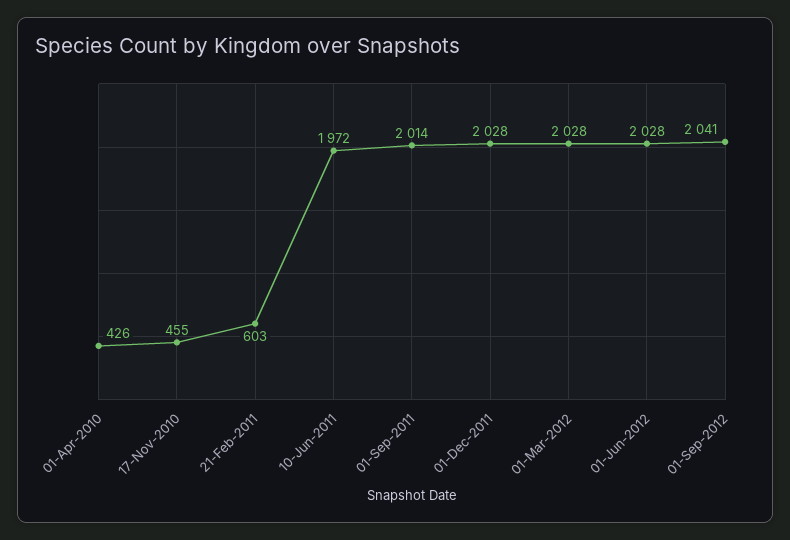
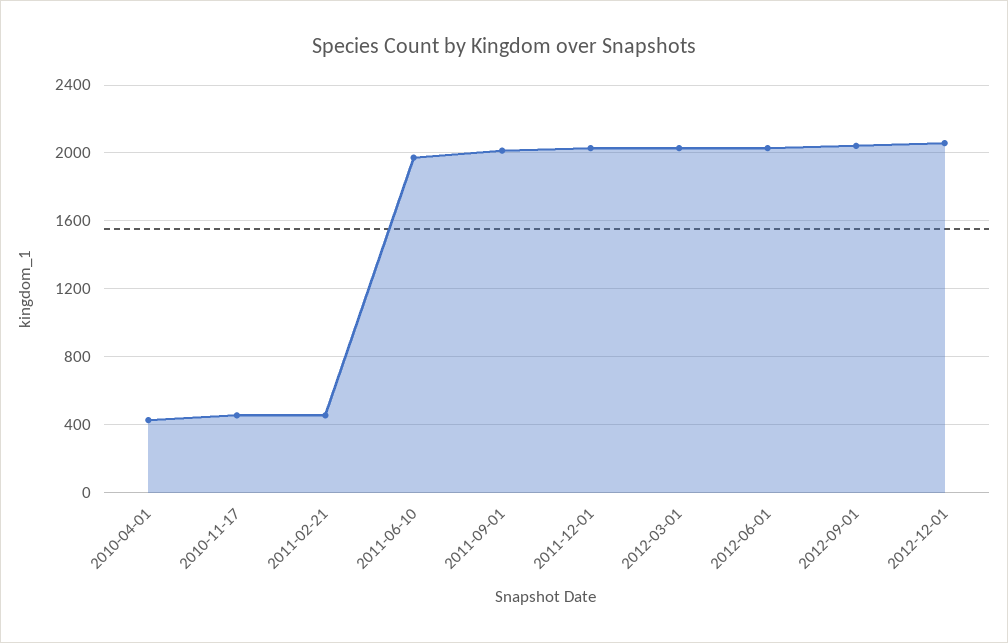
21-Feb-2011: 603 -> 450
2012-12-01: none -> 2050

